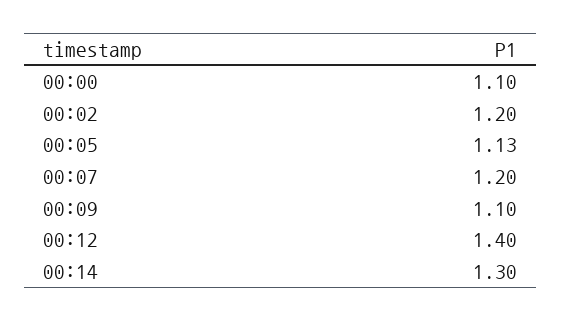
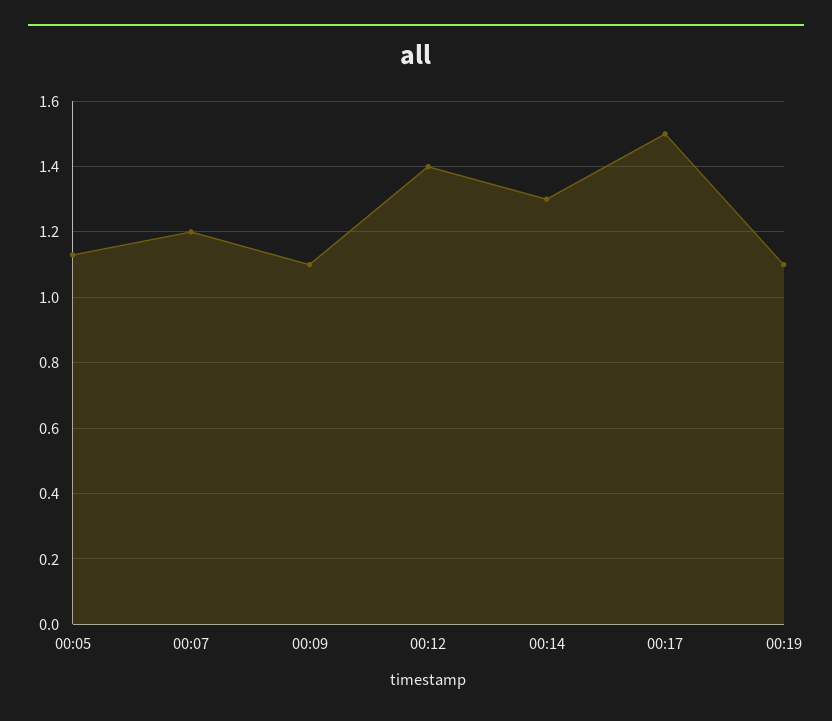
00:00: 1.1 -> none
00:02: 1.2 -> none
00:17: none -> 1.5
00:19: none -> 1.1

